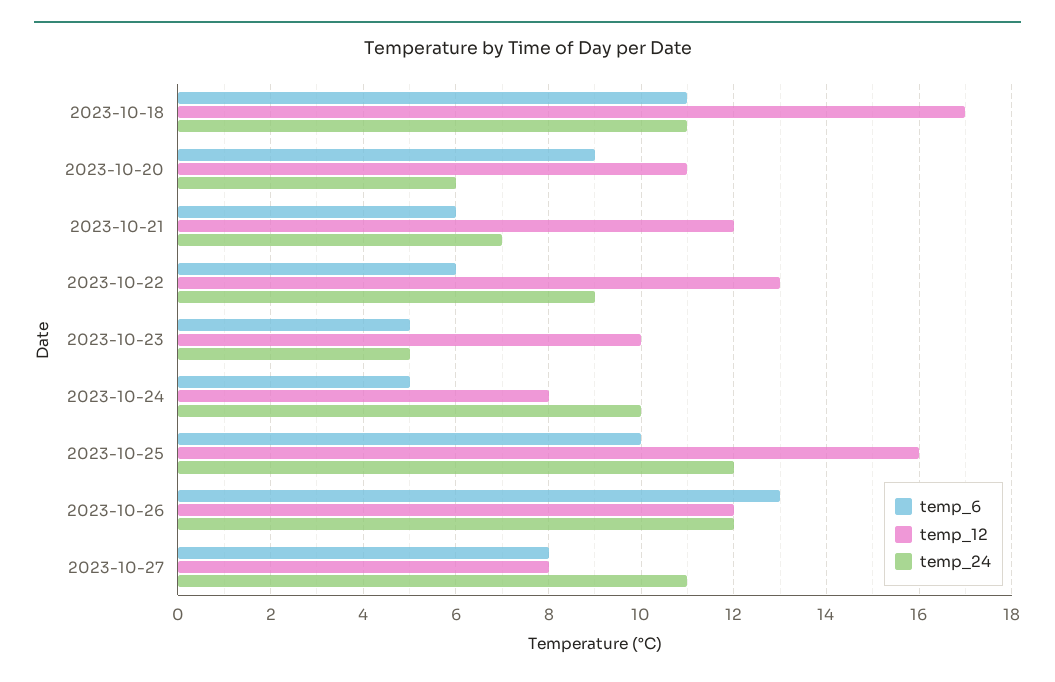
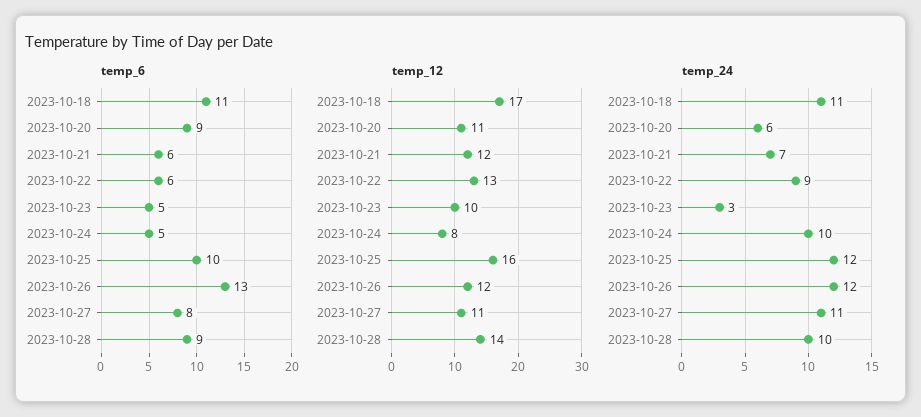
temp_24, 2023-10-23: 5 -> 3
temp_12, 2023-10-27: 8 -> 11
temp_6, 2023-10-28: none -> 9
temp_12, 2023-10-28: none -> 14
temp_24, 2023-10-28: none -> 10

